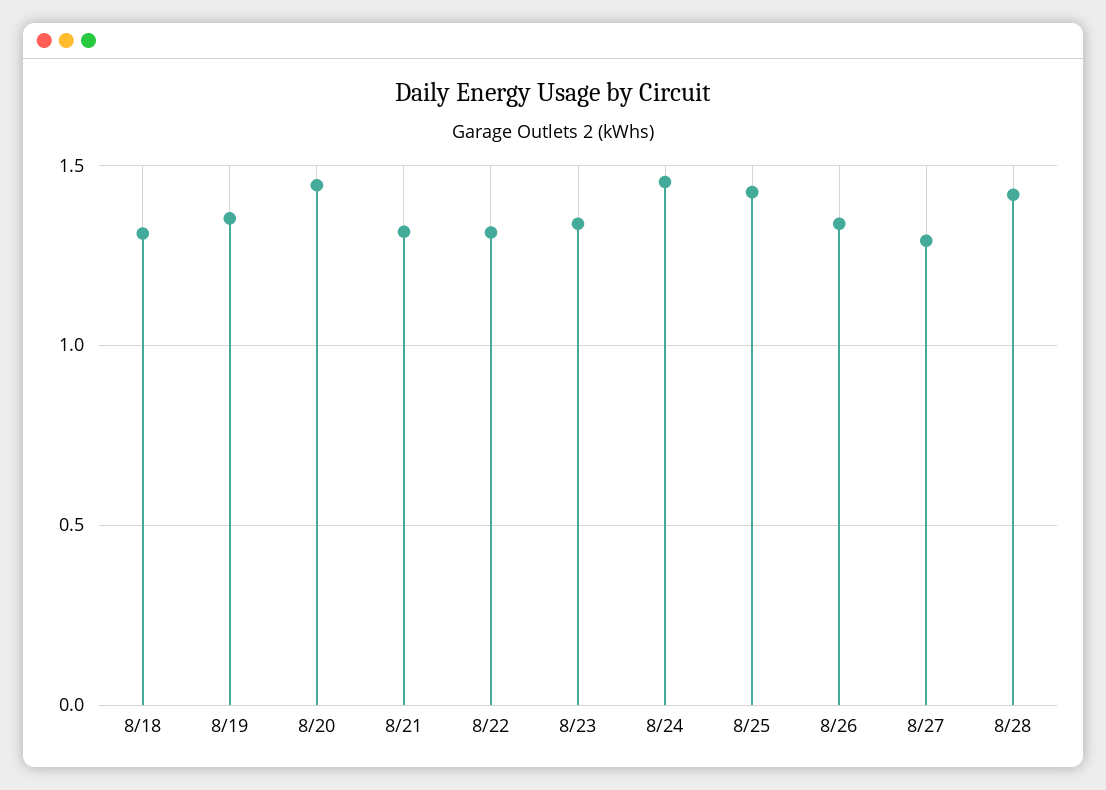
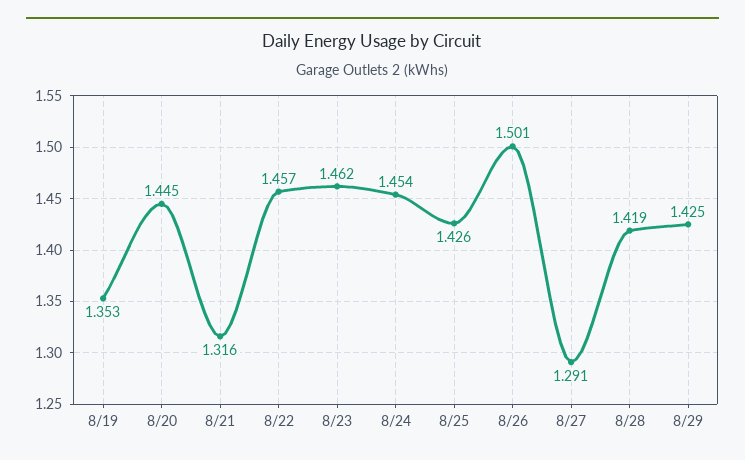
8/18: 1.3 -> none
8/22: 1.3 -> 1.457
8/23: 1.35 -> 1.462
8/26: 1.35 -> 1.501
8/29: none -> 1.425

